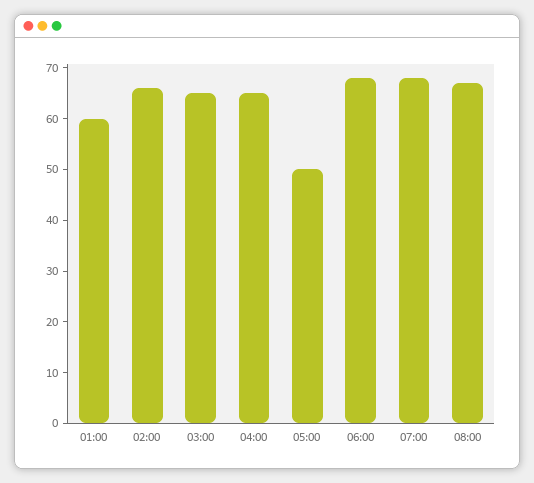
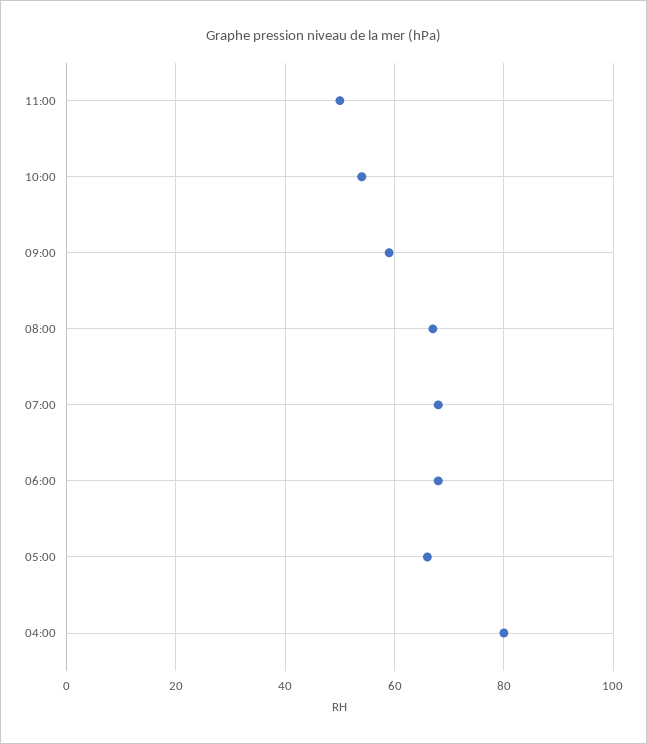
01:00: 60 -> none
02:00: 65 -> none
03:00: 65 -> none
04:00: 65 -> 80
05:00: 50 -> 65
11:00: none -> 50
10:00: none -> 55
09:00: none -> 60

